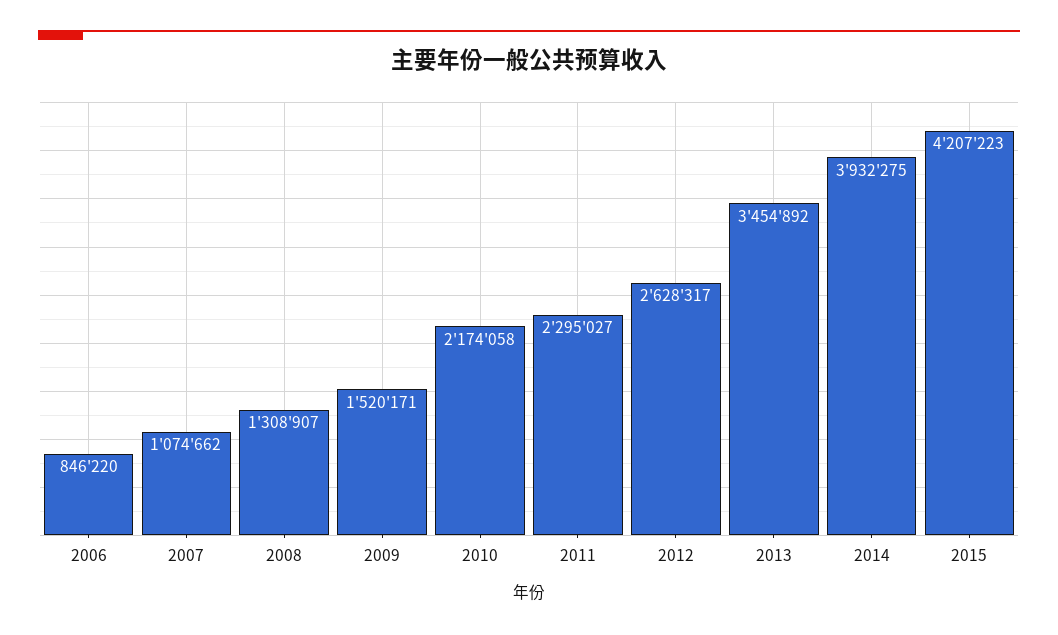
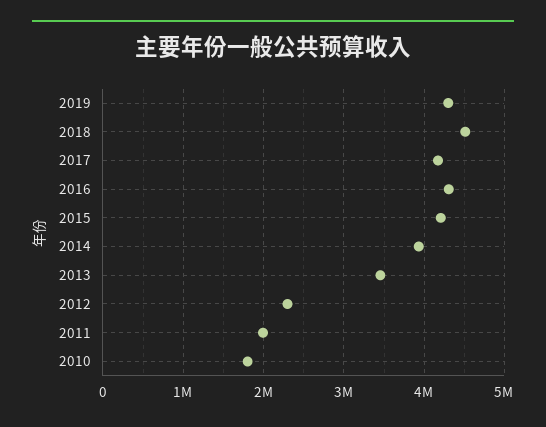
2006: 846220 -> none
2007: 1074662 -> none
2008: 1308907 -> none
2009: 1520171 -> none
2010: 2174058 -> 1800000
2011: 2295027 -> 2000000
2012: 2628317 -> 2300000
2019: none -> 4300000
2018: none -> 4500000
2017: none -> 4200000
2016: none -> 4300000

